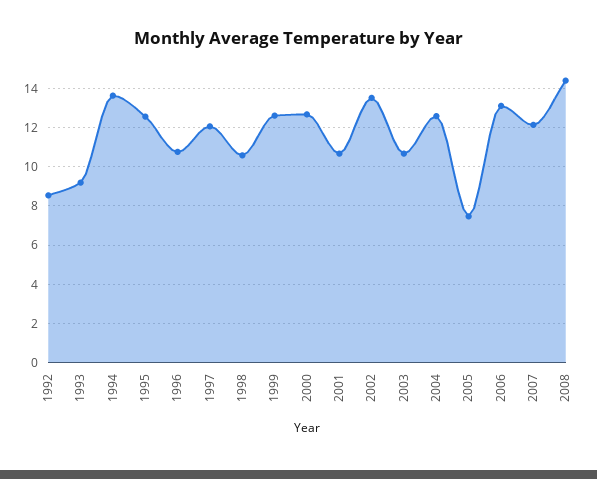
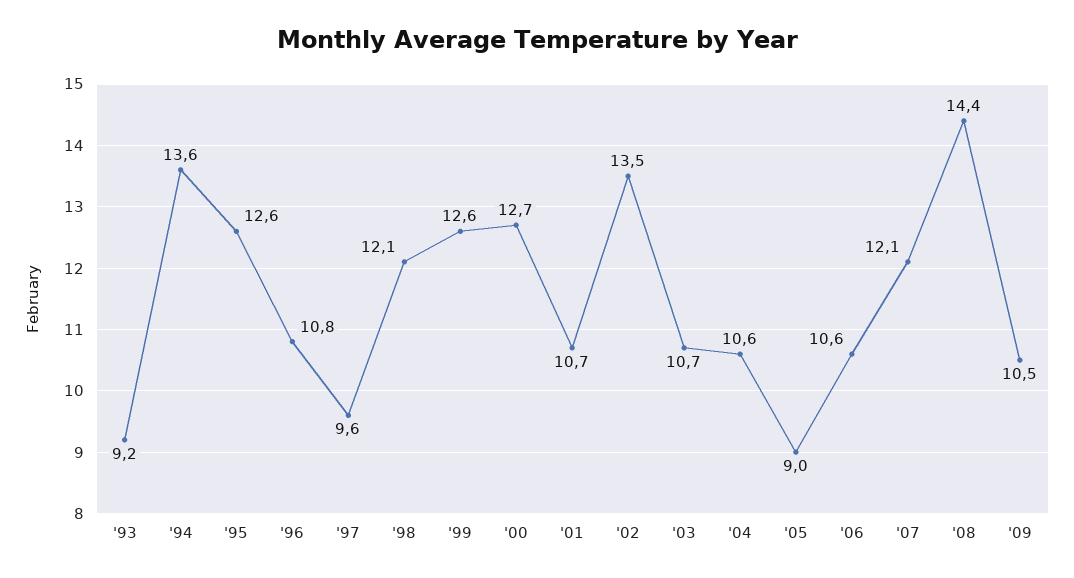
1992: 8.5 -> none
1997: 12 -> 9.6
1998: 10.5 -> 12.1
2004: 12.5 -> 10.6
2005: 7.5 -> 9
2006: 13 -> 10.6
'09: none -> 10.5

